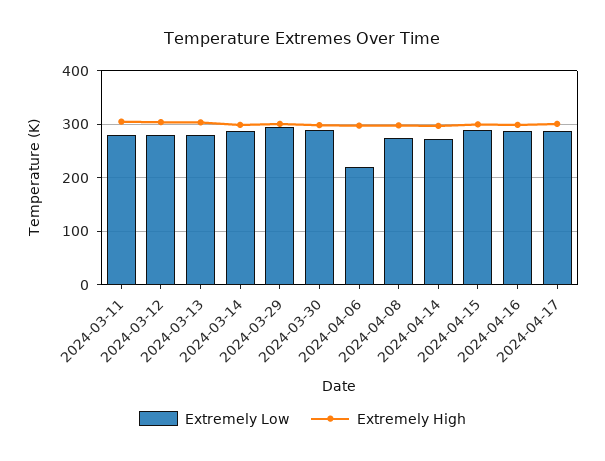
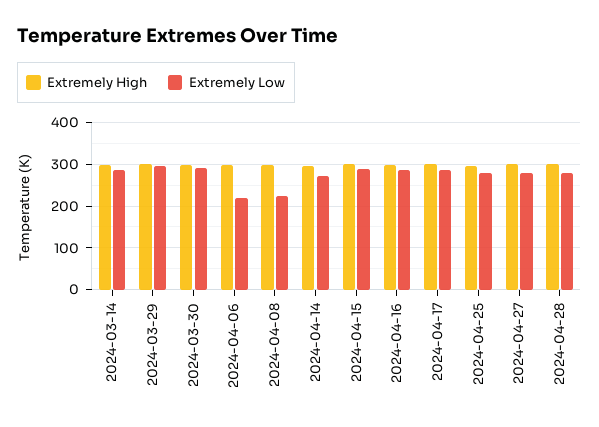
Extremely Low, 2024-03-11: 280 -> none
Extremely High, 2024-03-11: 300 -> none
Extremely Low, 2024-03-12: 280 -> none
Extremely High, 2024-03-12: 300 -> none
Extremely Low, 2024-03-13: 280 -> none
Extremely High, 2024-03-13: 300 -> none
Extremely Low, 2024-04-08: 280 -> 220
Extremely High, 2024-04-25: none -> 300
Extremely Low, 2024-04-25: none -> 280
Extremely High, 2024-04-27: none -> 300
Extremely Low, 2024-04-27: none -> 280
Extremely High, 2024-04-28: none -> 300
Extremely Low, 2024-04-28: none -> 280

